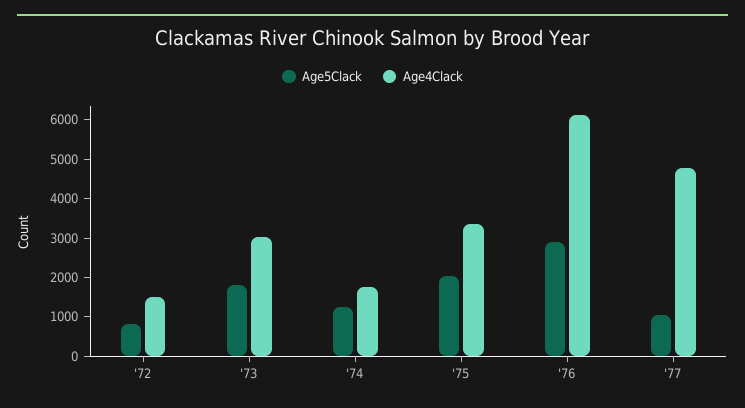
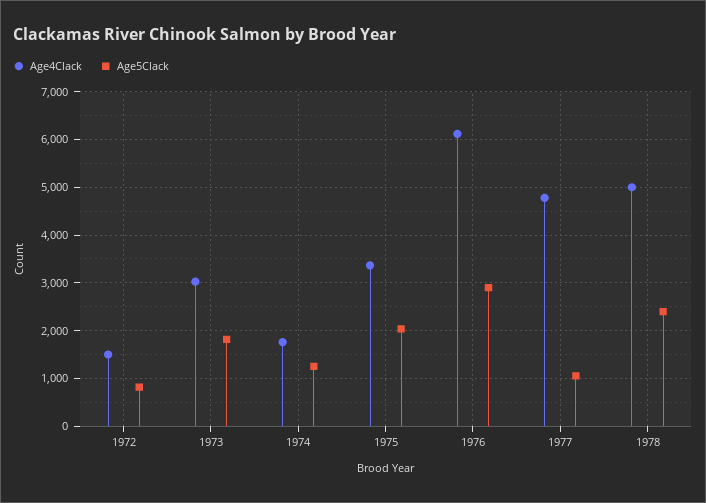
Age4Clack, 1978: none -> 5000
Age5Clack, 1978: none -> 2400

